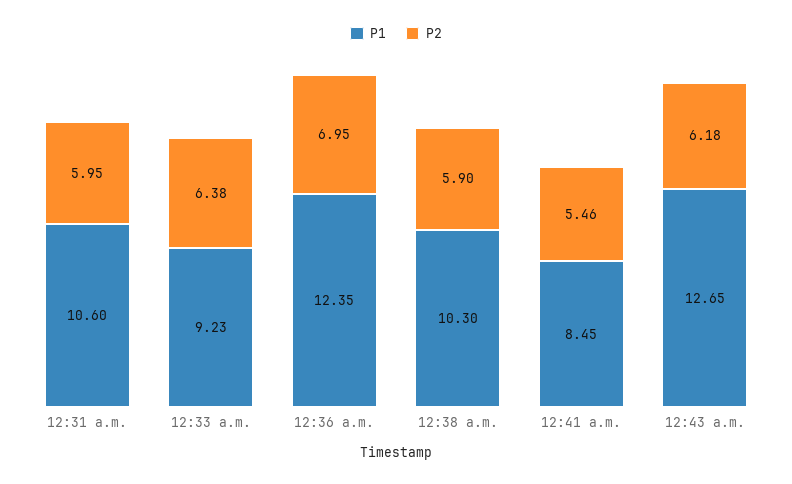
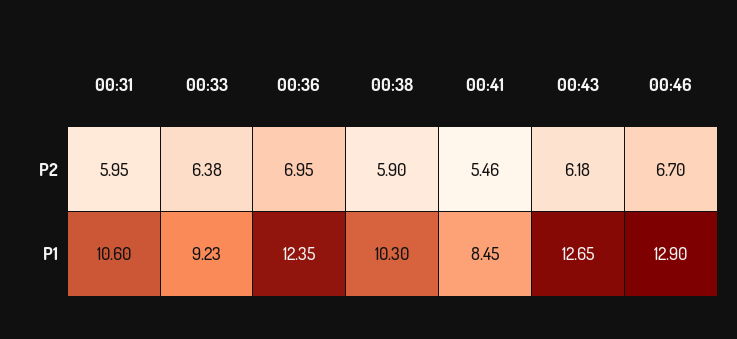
P2, 00:46: none -> 6.7
P1, 00:46: none -> 12.9

